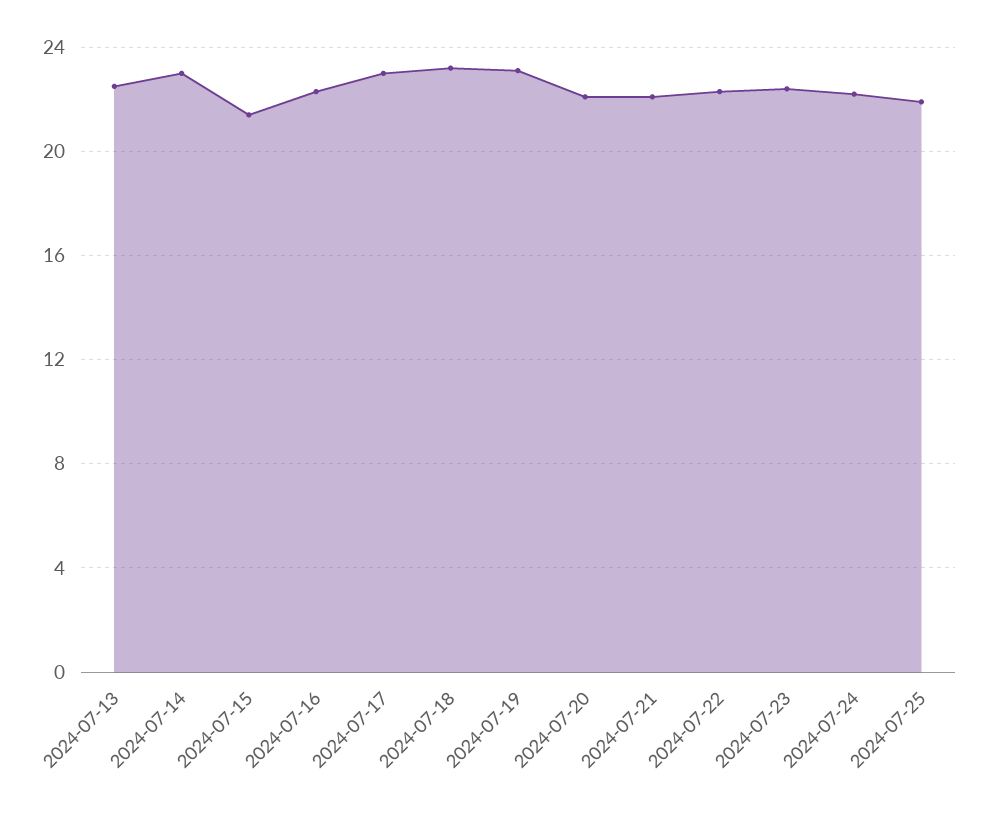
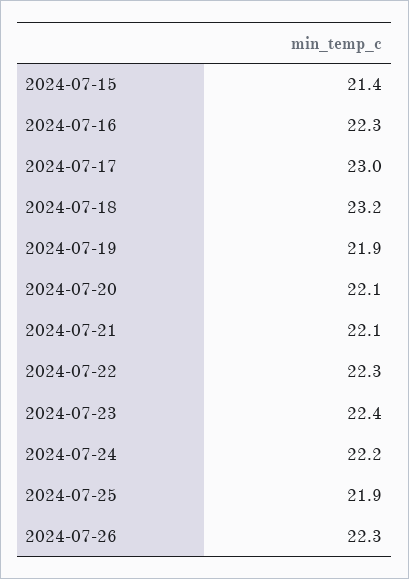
2024-07-13: 22.5 -> none
2024-07-14: 23 -> none
2024-07-19: 23 -> 21.9
2024-07-26: none -> 22.3

